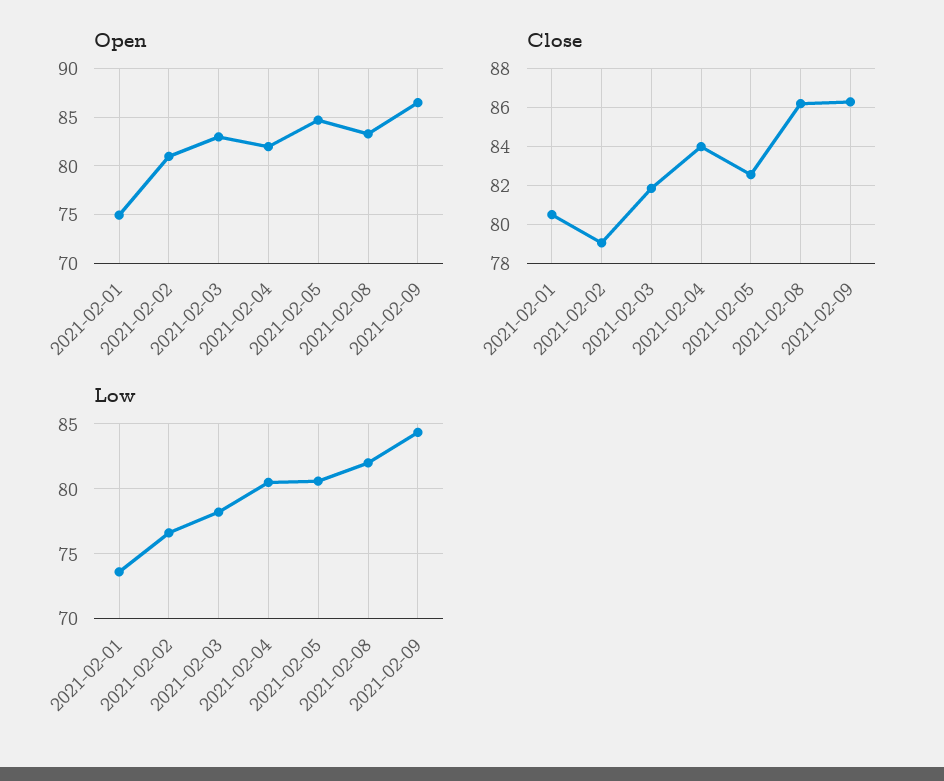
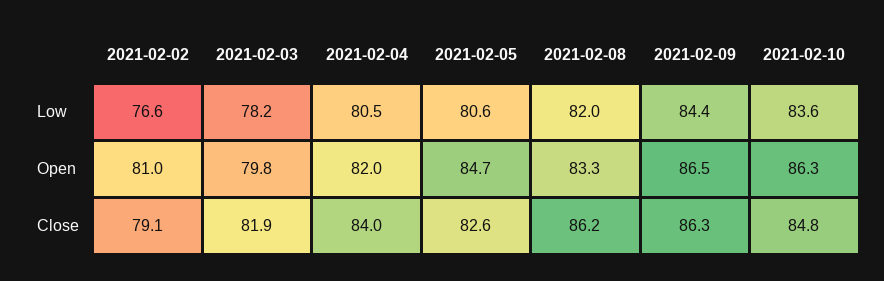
Open, 2021-02-01: 75 -> none
Open, 2021-02-03: 83 -> 79.8
Close, 2021-02-01: 80.5 -> none
Low, 2021-02-01: 73.5 -> none
Low, 2021-02-10: none -> 83.6
Open, 2021-02-10: none -> 86.3
Close, 2021-02-10: none -> 84.8

